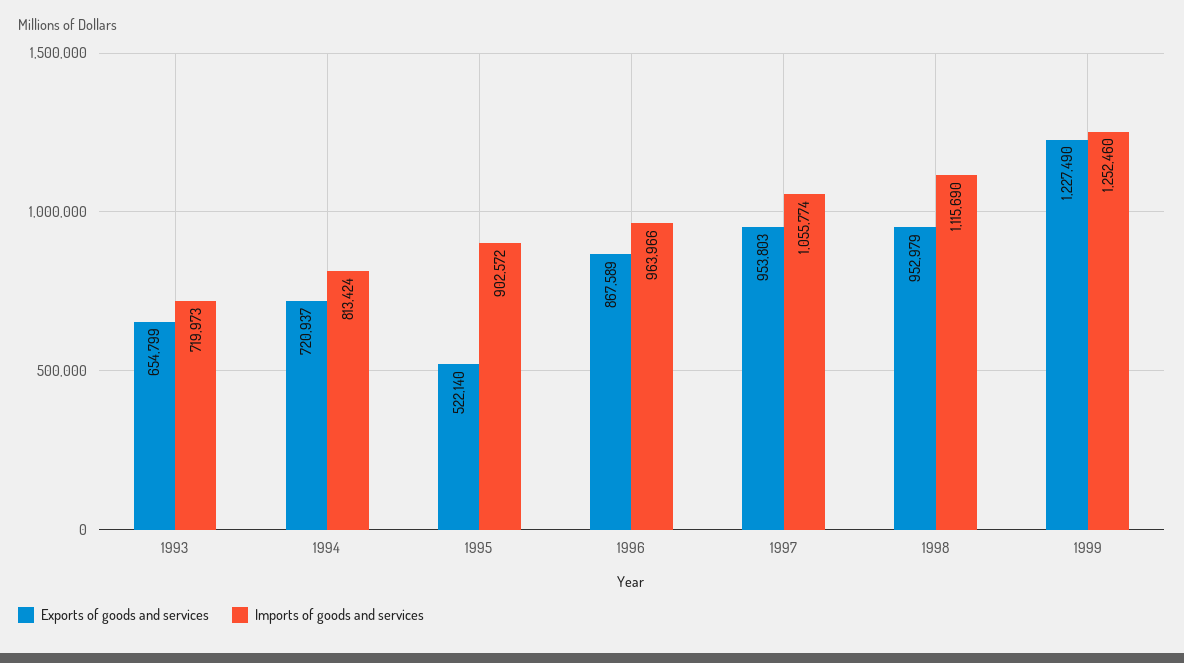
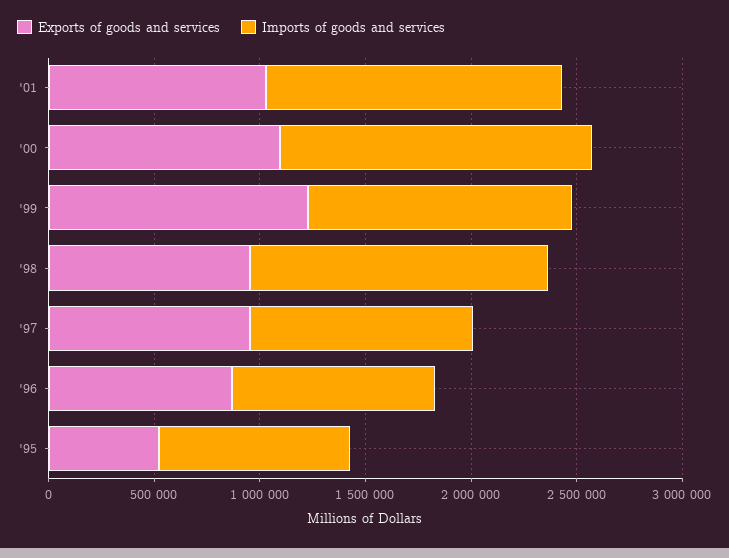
Exports of goods and services, 1993: 654799 -> none
Imports of goods and services, 1993: 719973 -> none
Exports of goods and services, 1994: 720937 -> none
Imports of goods and services, 1994: 813424 -> none
Imports of goods and services, 1998: 1115690 -> 1400000
Exports of goods and services, '01: none -> 1000000
Imports of goods and services, '01: none -> 1400000
Exports of goods and services, '00: none -> 1100000
Imports of goods and services, '00: none -> 1500000

